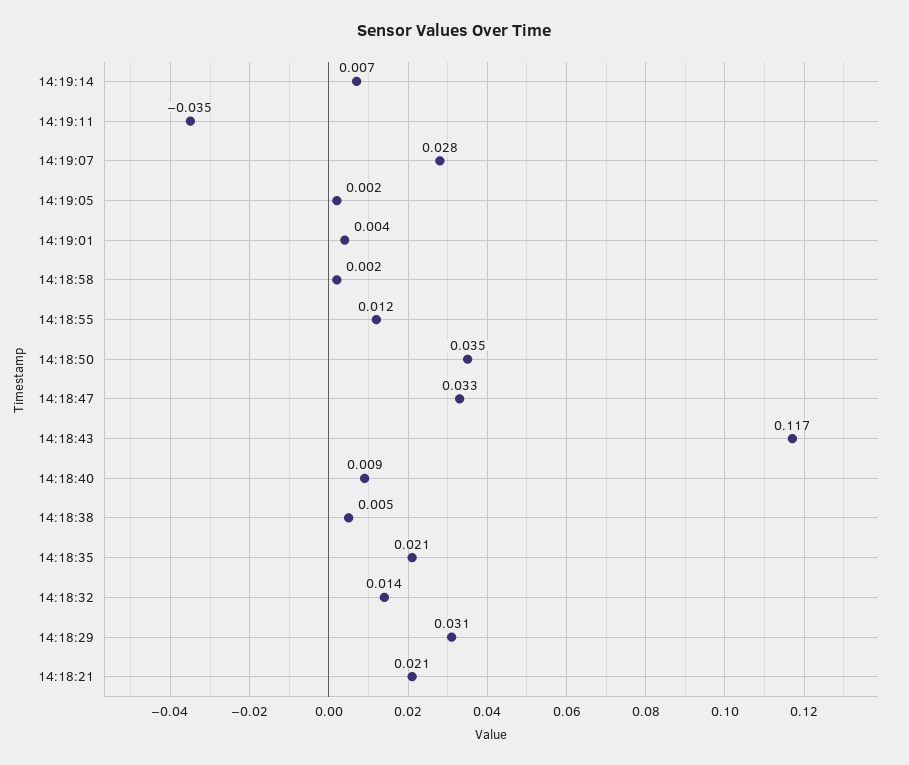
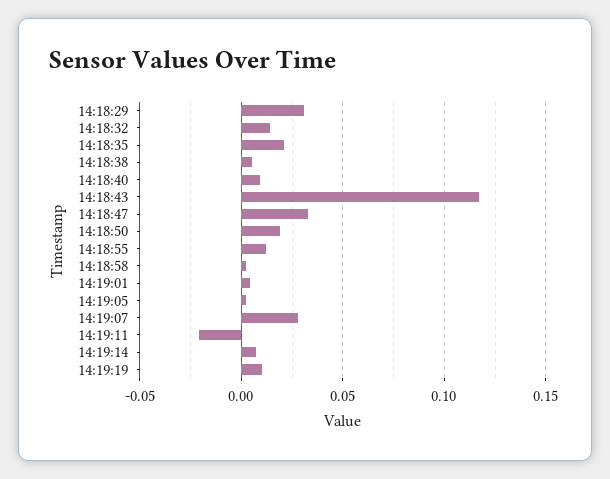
14:19:11: -0.035 -> -0.02
14:18:50: 0.035 -> 0.02
14:18:21: 0.021 -> none
14:19:19: none -> 0.01

